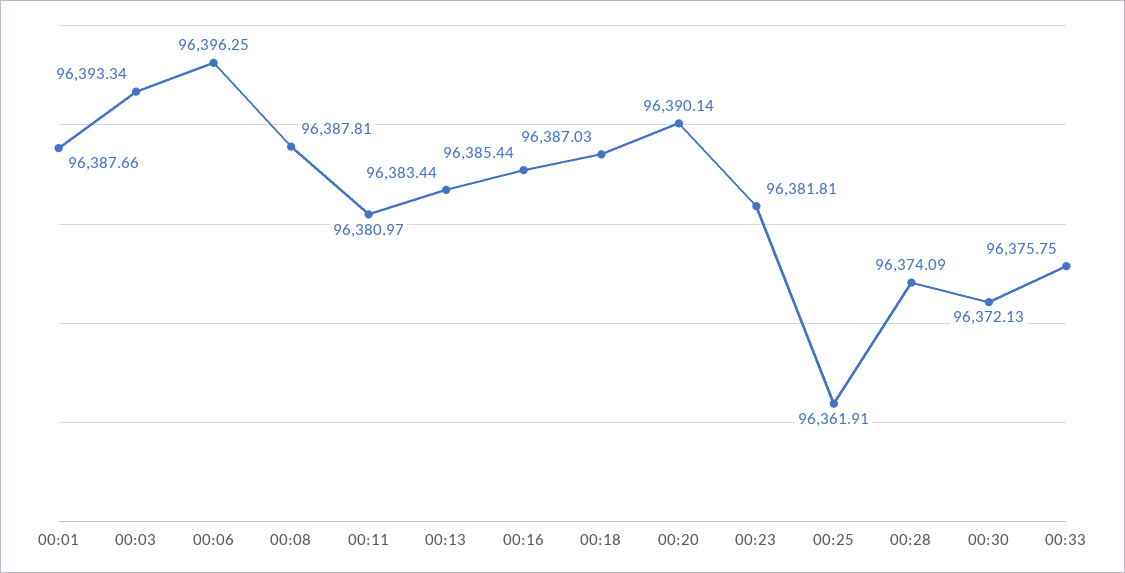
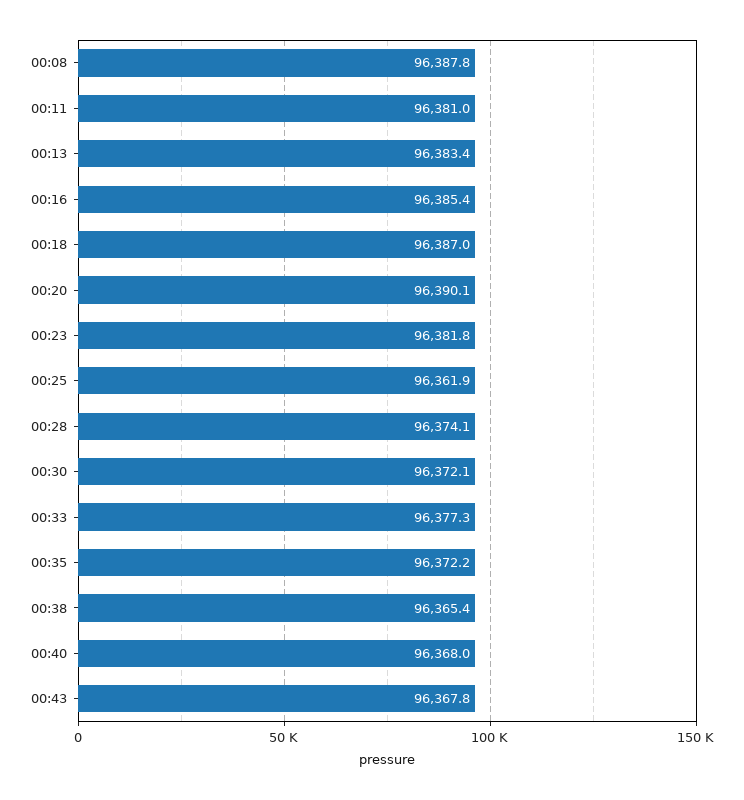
00:01: 96387.66 -> none
00:03: 96393.34 -> none
00:06: 96396.25 -> none
00:33: 96375.75 -> 96377.3
00:35: none -> 96372.2
00:38: none -> 96365.4
00:40: none -> 96368
00:43: none -> 96367.8

